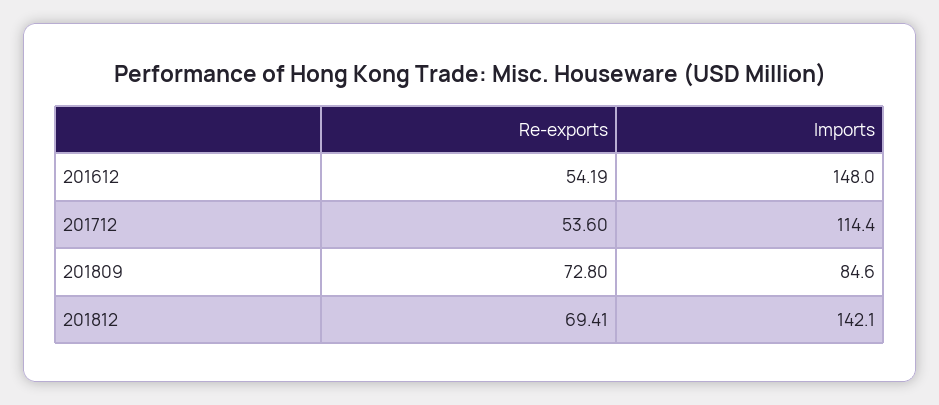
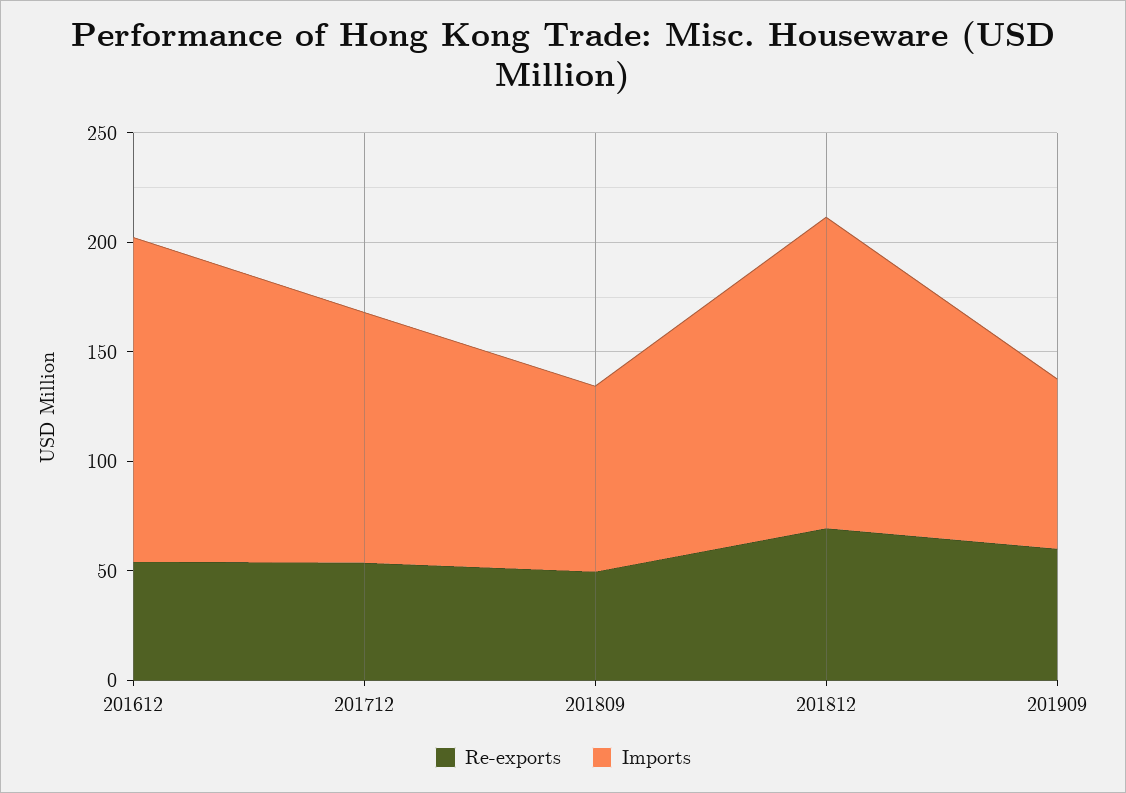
Re-exports, 201809: 72.8 -> 50
Re-exports, 201909: none -> 60
Imports, 201909: none -> 80

